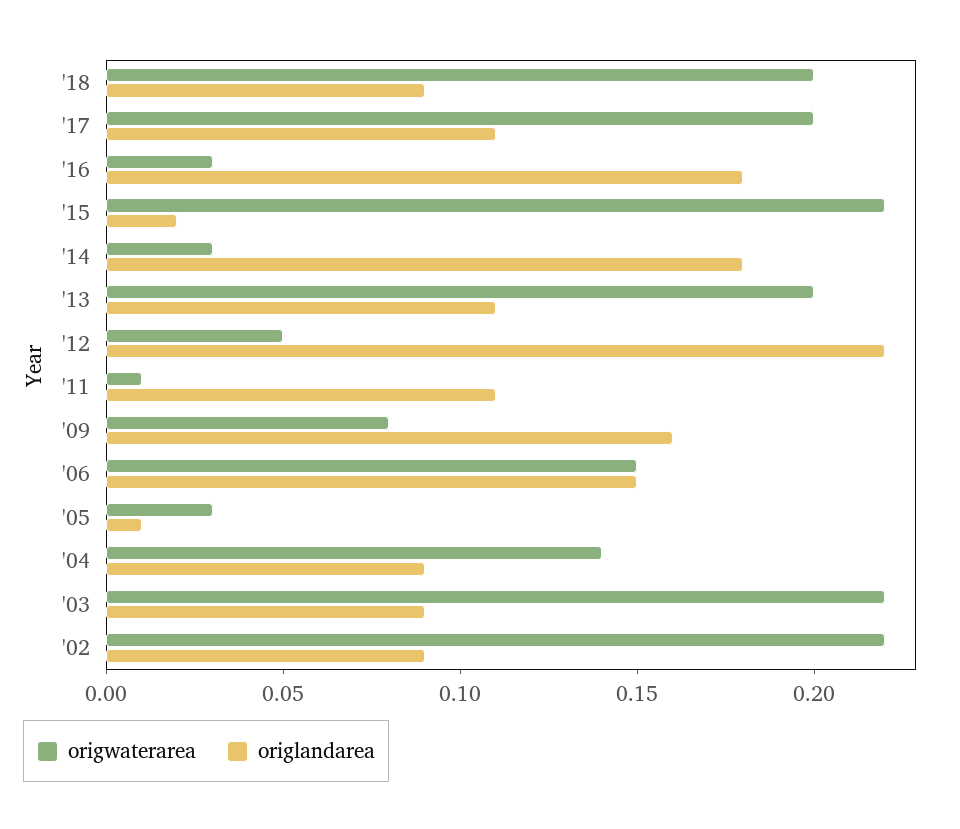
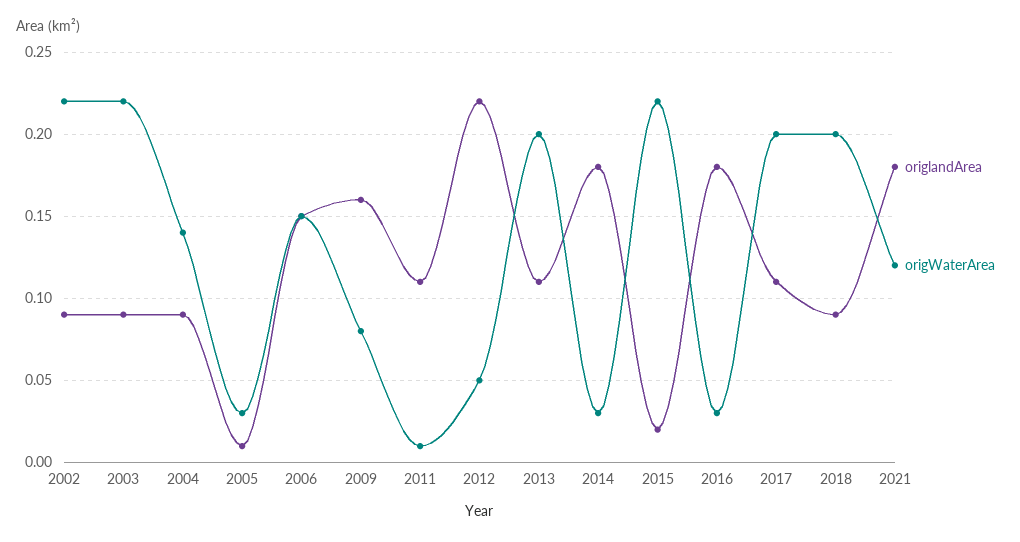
origlandarea, 2021: none -> 0.18
origwaterarea, 2021: none -> 0.12

